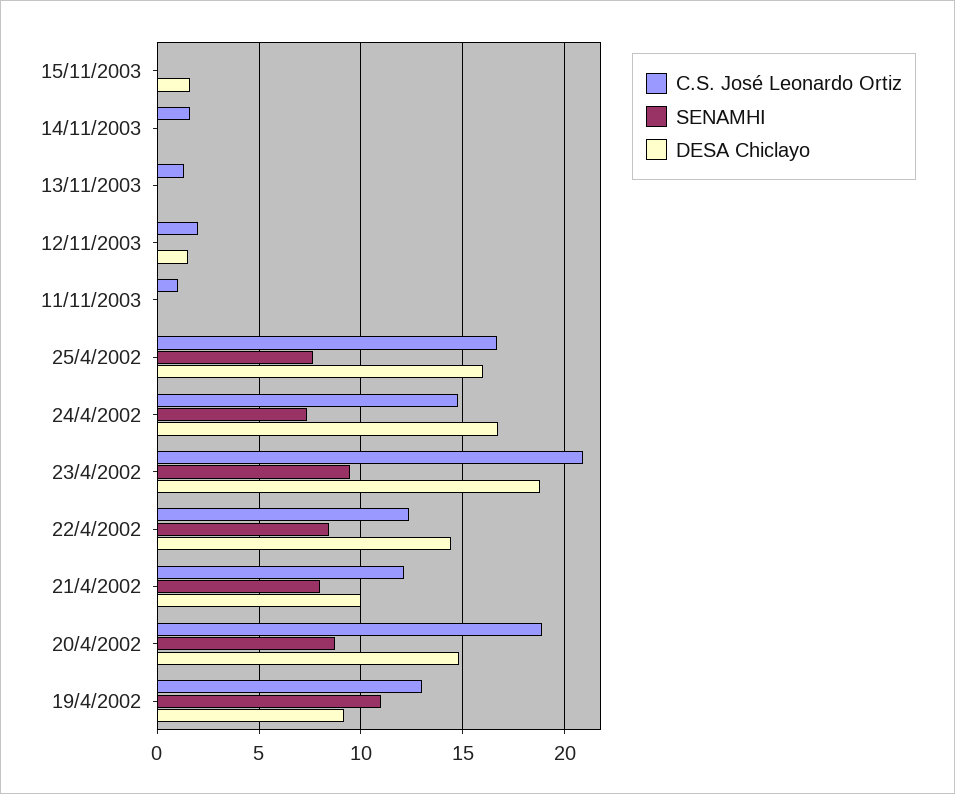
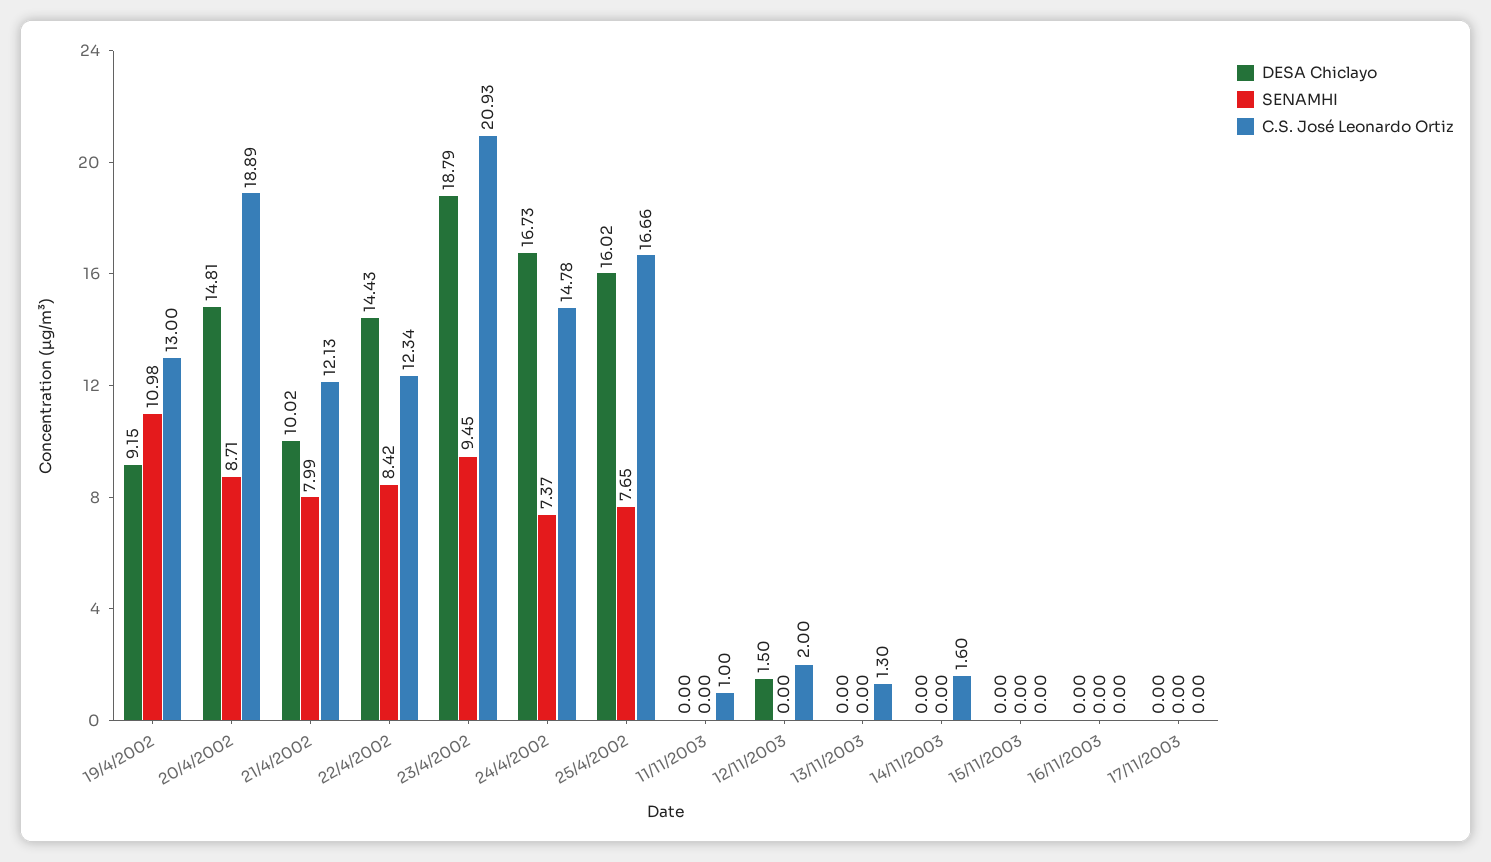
DESA Chiclayo, 15/11/2003: 1.5 -> 0
DESA Chiclayo, 16/11/2003: none -> 0
SENAMHI, 16/11/2003: none -> 0
C.S. José Leonardo Ortiz, 16/11/2003: none -> 0
DESA Chiclayo, 17/11/2003: none -> 0
SENAMHI, 17/11/2003: none -> 0
C.S. José Leonardo Ortiz, 17/11/2003: none -> 0

